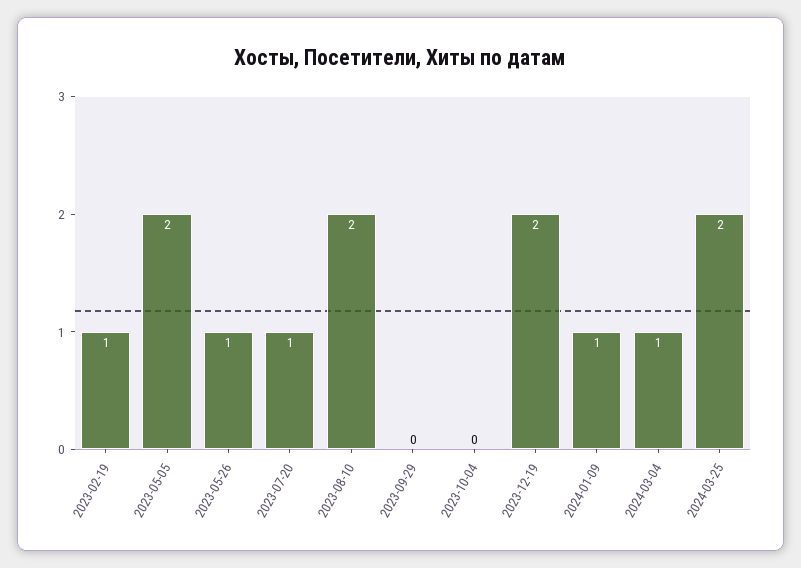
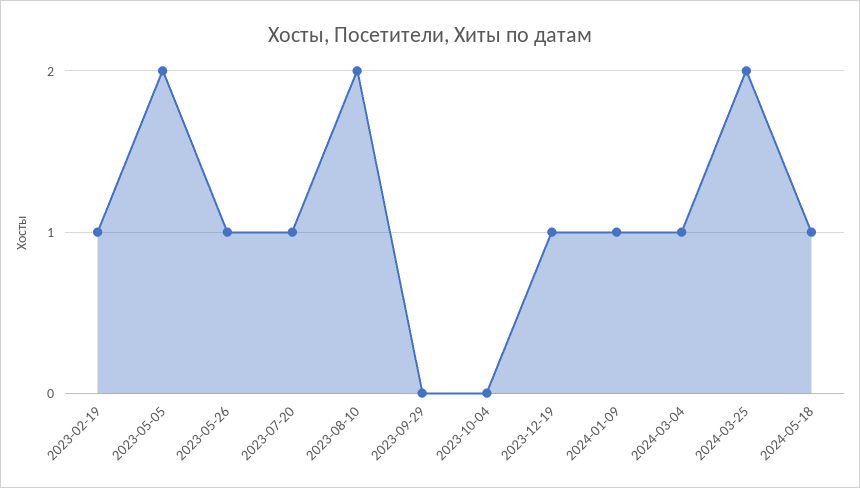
2023-12-19: 2 -> 1
2024-05-18: none -> 1

